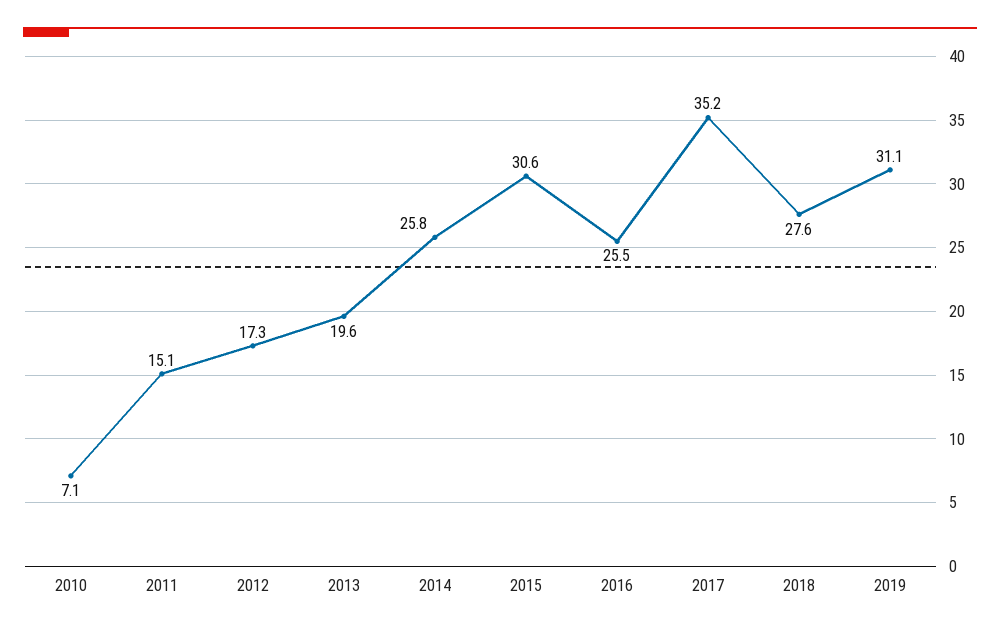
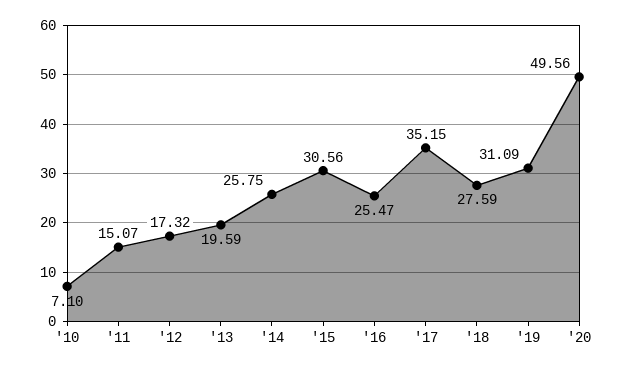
'20: none -> 49.56

